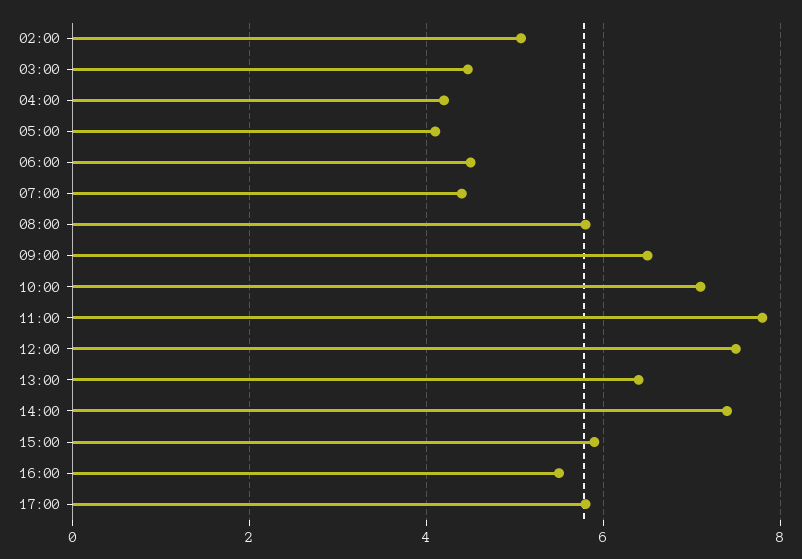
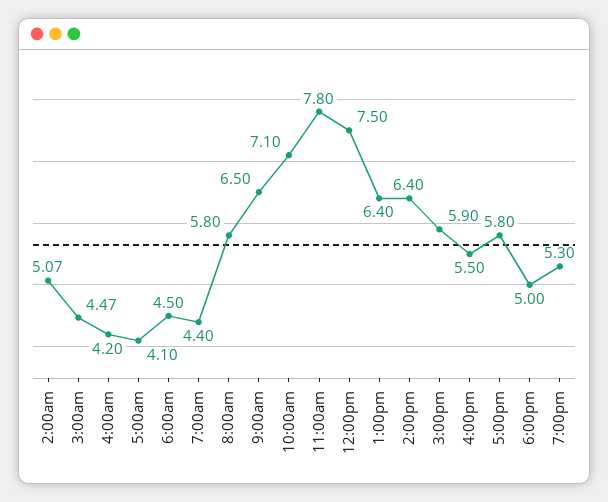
14:00: 7.4 -> 6.4
6:00pm: none -> 5
7:00pm: none -> 5.3

